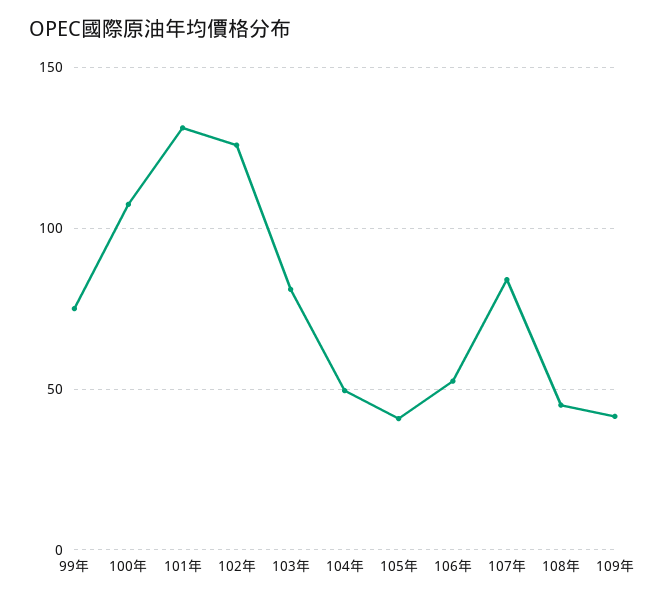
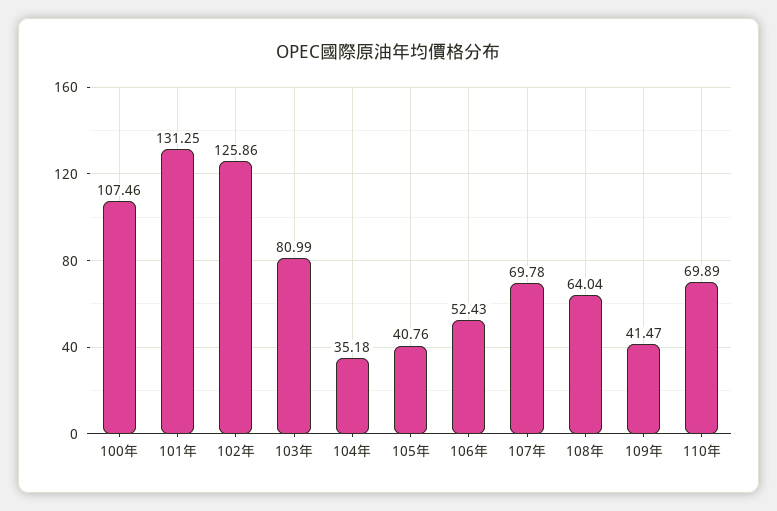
99年: 75 -> none
104年: 50 -> 35.18
107年: 85 -> 69.78
108年: 45 -> 64.04
110年: none -> 69.89

